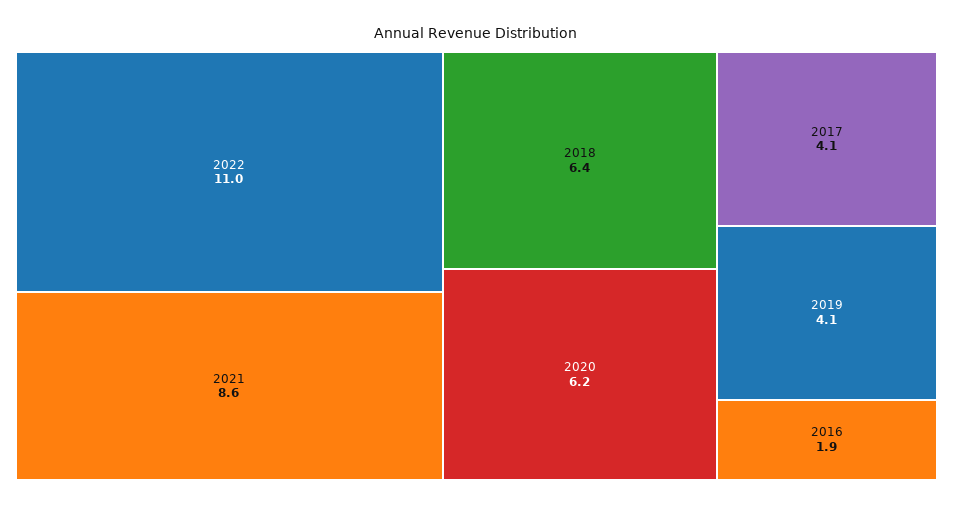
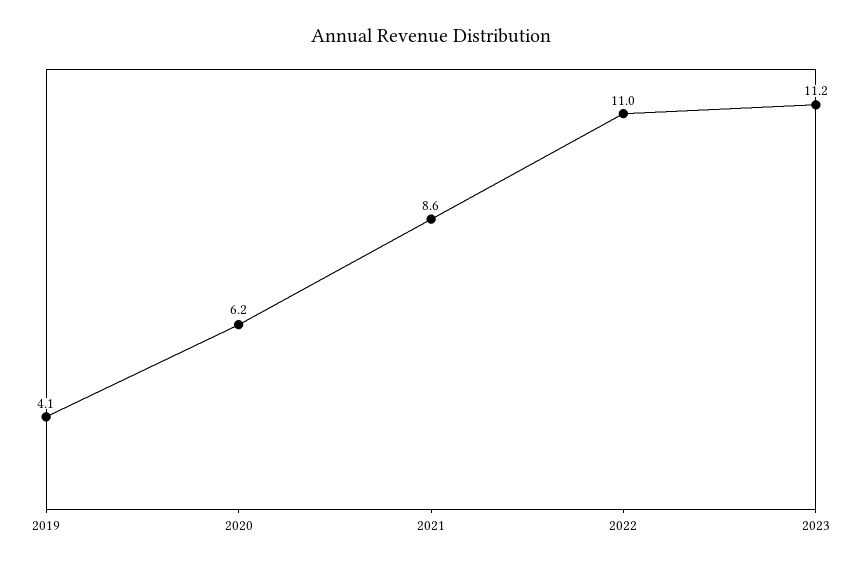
2018: 6.4 -> none
2017: 4.1 -> none
2016: 1.9 -> none
2023: none -> 11.2

